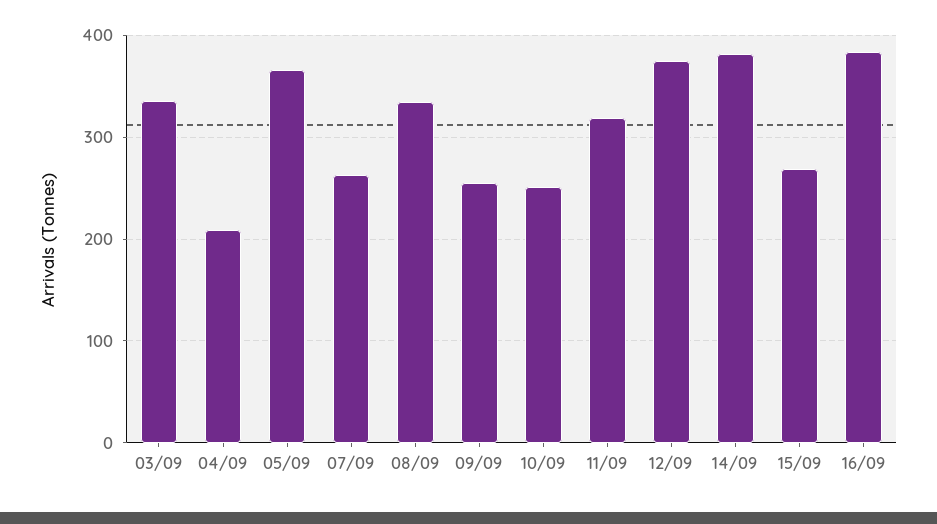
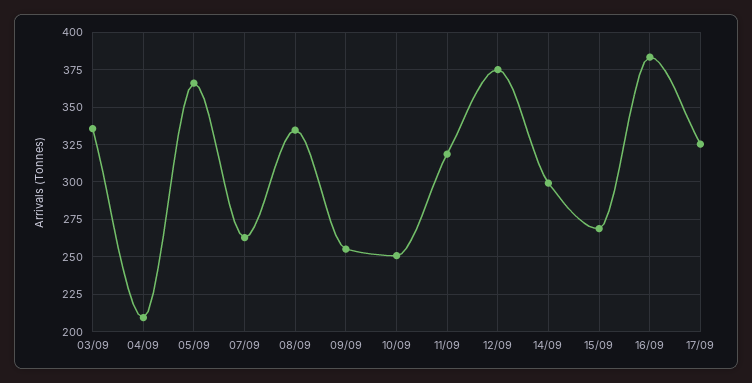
14/09: 380 -> 300
17/09: none -> 325

